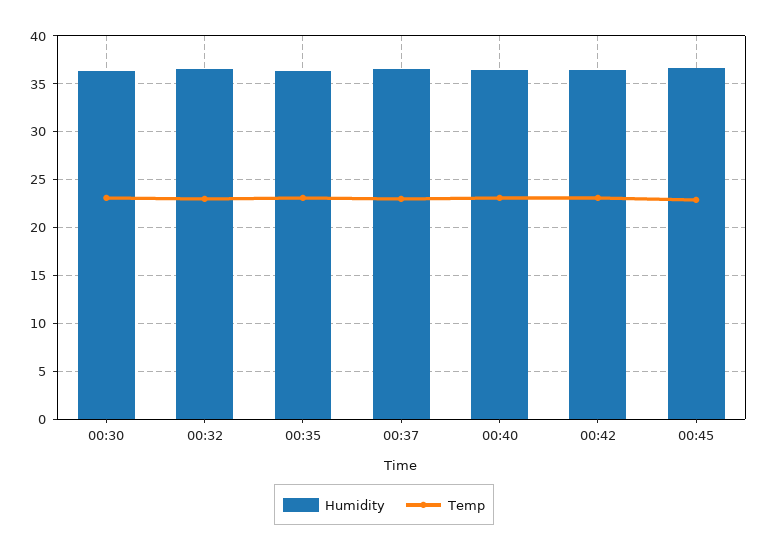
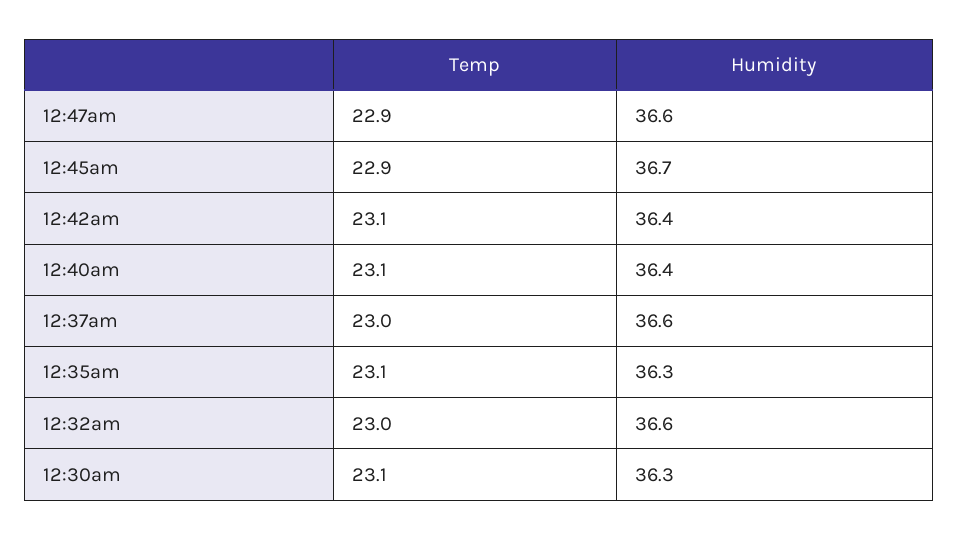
Temp, 12:47am: none -> 22.9
Humidity, 12:47am: none -> 36.6

